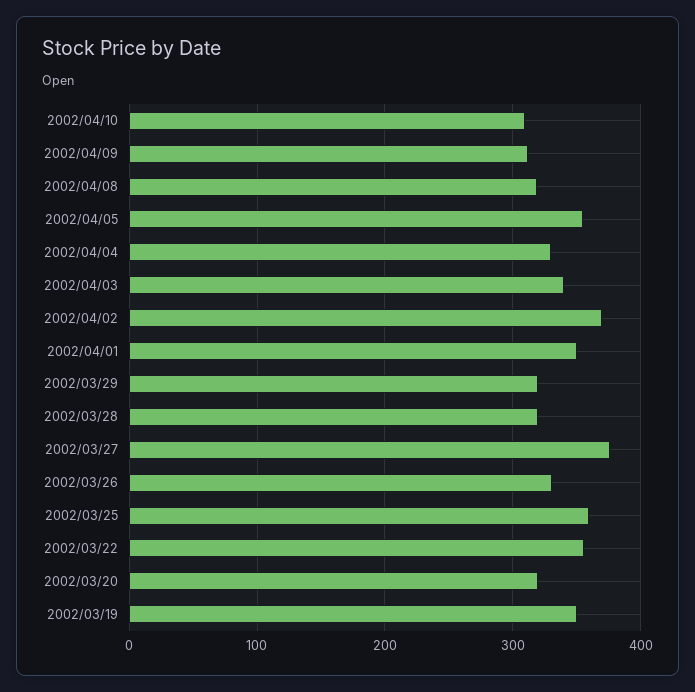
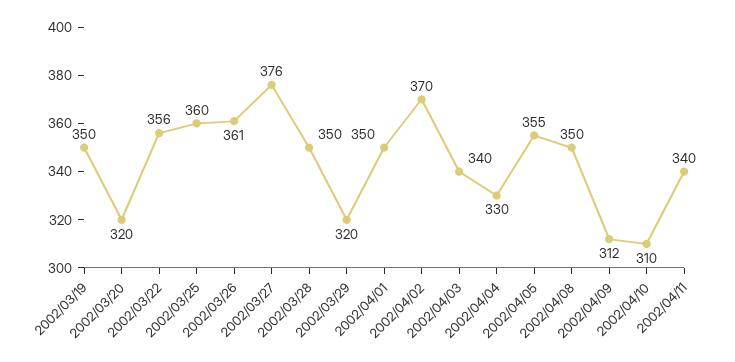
2002/04/08: 320 -> 350
2002/03/28: 320 -> 350
2002/03/26: 330 -> 361
2002/04/11: none -> 340

